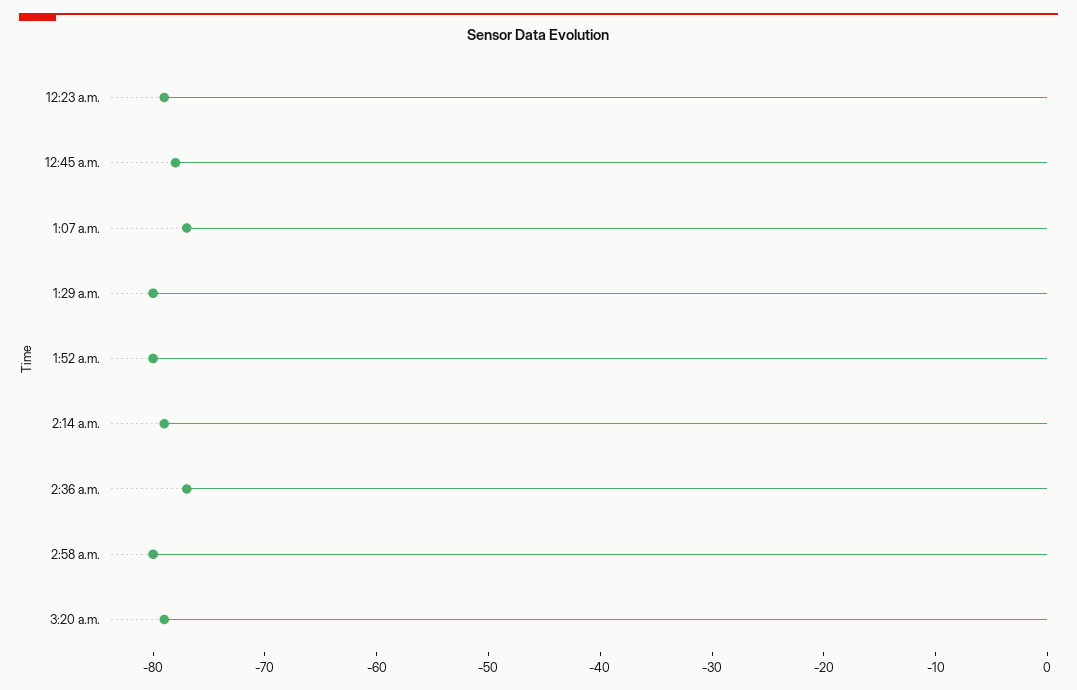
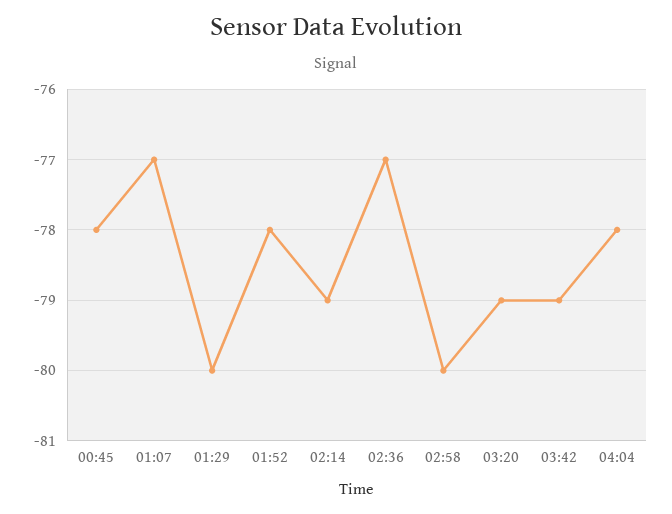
12:23 a.m.: -79 -> none
1:52 a.m.: -80 -> -78
03:42: none -> -79
04:04: none -> -78

